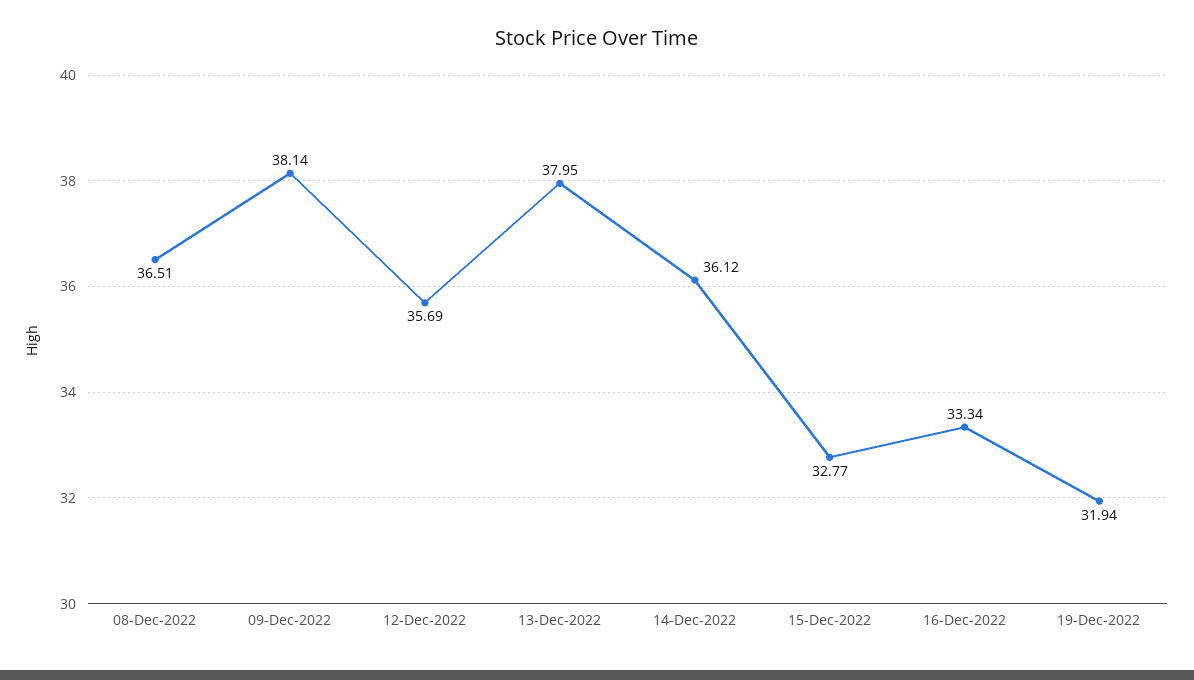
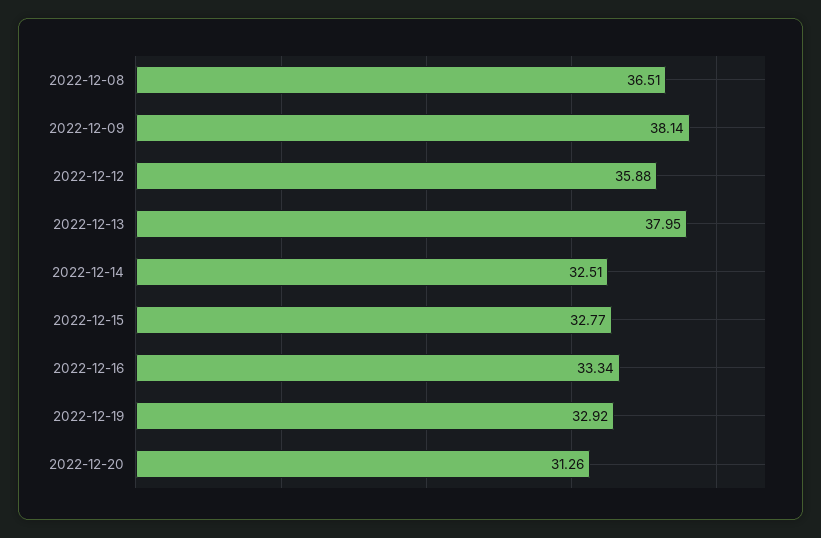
12-Dec-2022: 35.69 -> 35.88
14-Dec-2022: 36.12 -> 32.51
19-Dec-2022: 31.94 -> 32.92
2022-12-20: none -> 31.26

